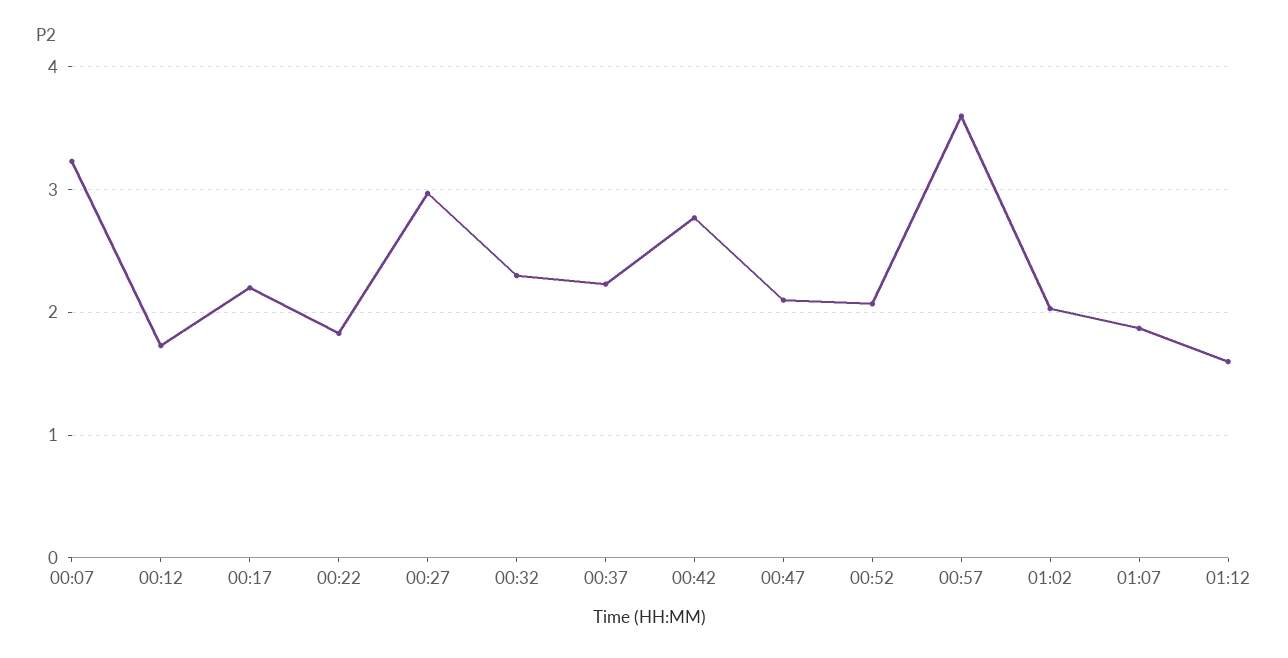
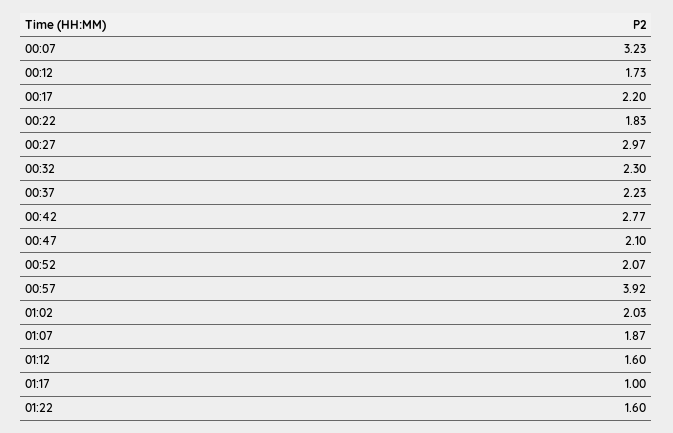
00:57: 3.6 -> 3.92
01:17: none -> 1
01:22: none -> 1.6

